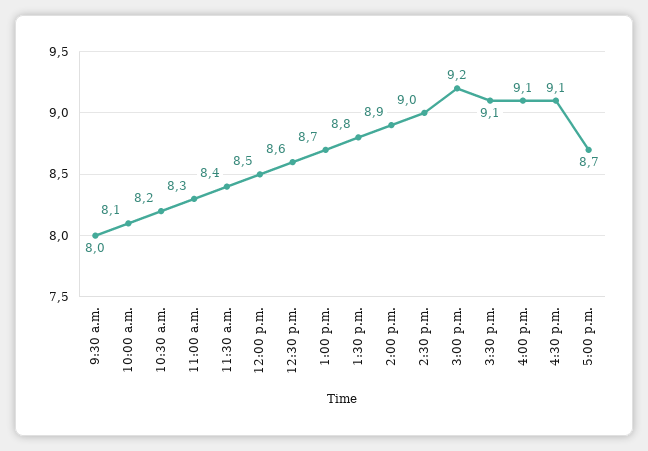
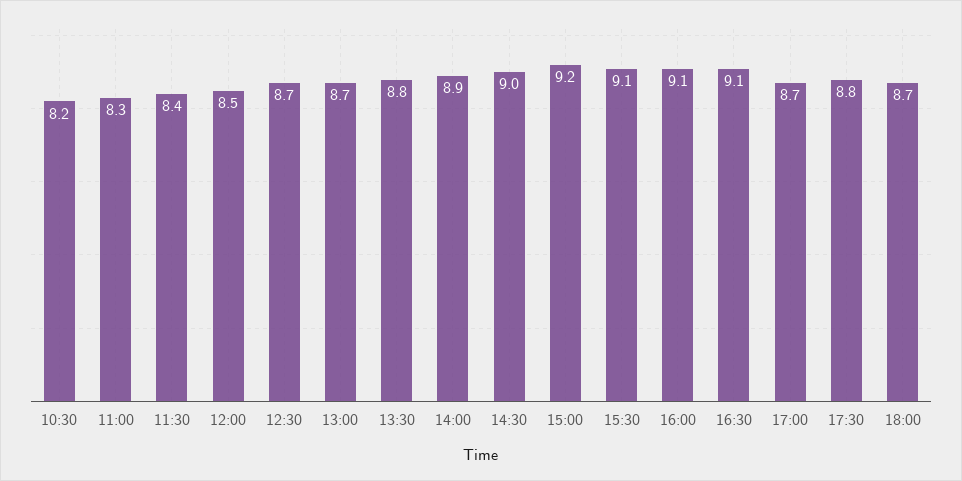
9:30 a.m.: 8 -> none
10:00 a.m.: 8.1 -> none
12:30 p.m.: 8.6 -> 8.7
17:30: none -> 8.8
18:00: none -> 8.7

